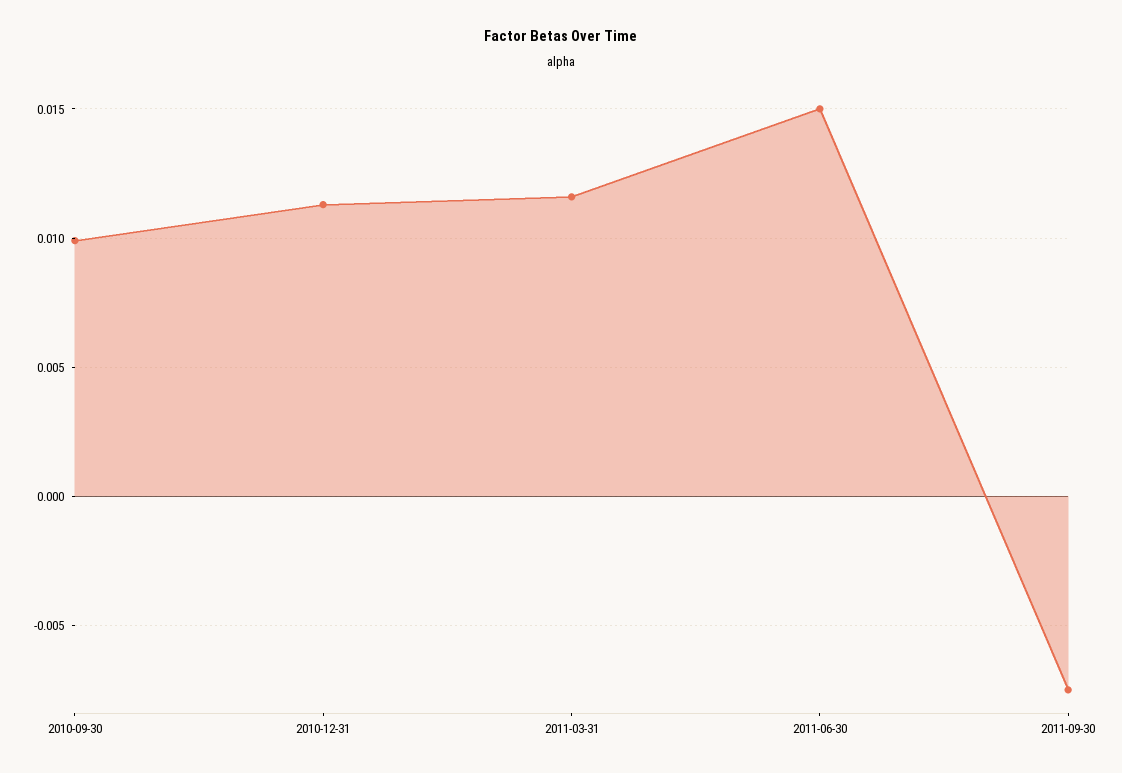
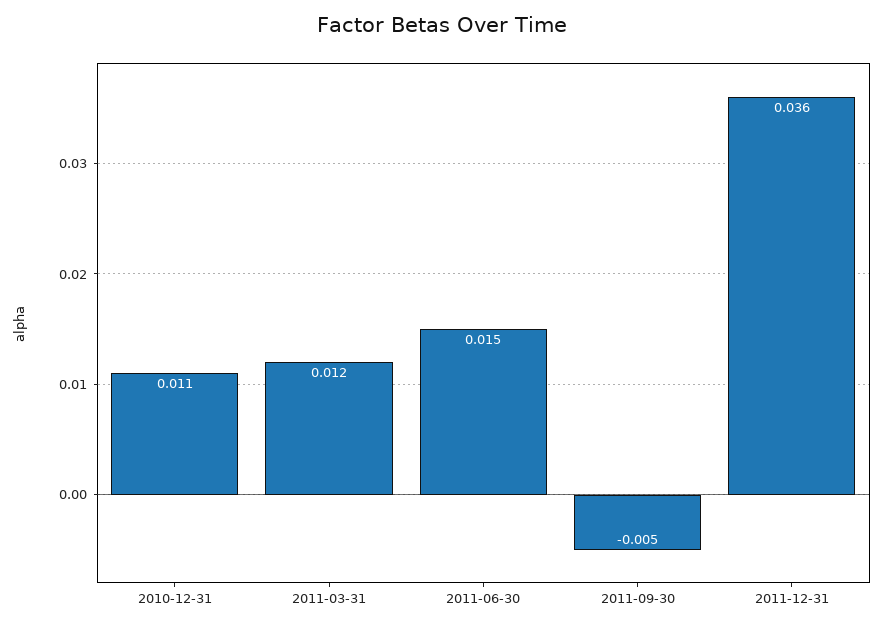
2010-09-30: 0.01 -> none
2011-09-30: -0.0075 -> -0.005
2011-12-31: none -> 0.036

